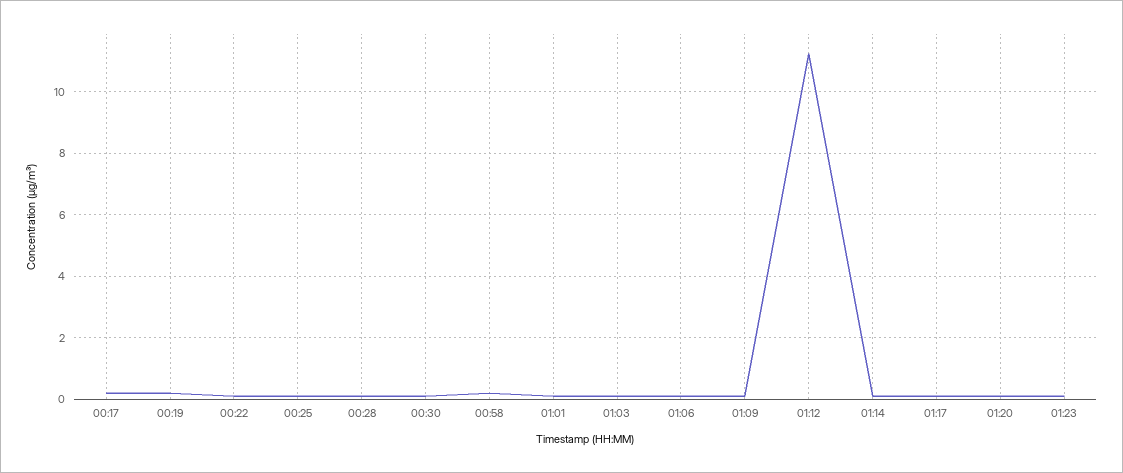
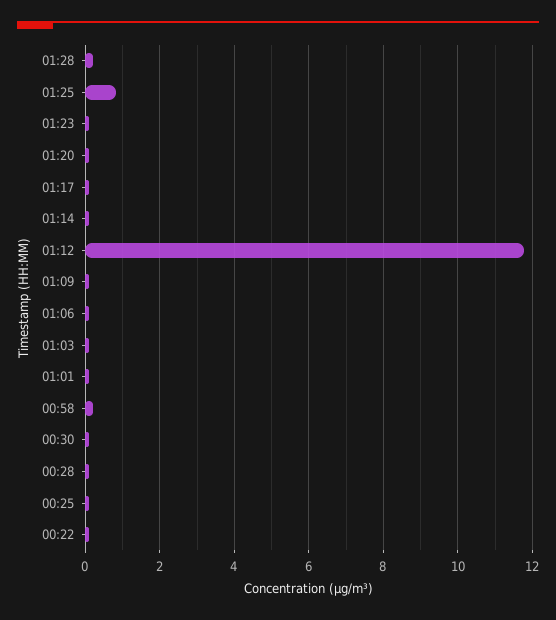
00:17: 0.2 -> none
00:19: 0.2 -> none
01:12: 11.2 -> 11.8
01:28: none -> 0.2
01:25: none -> 0.8

